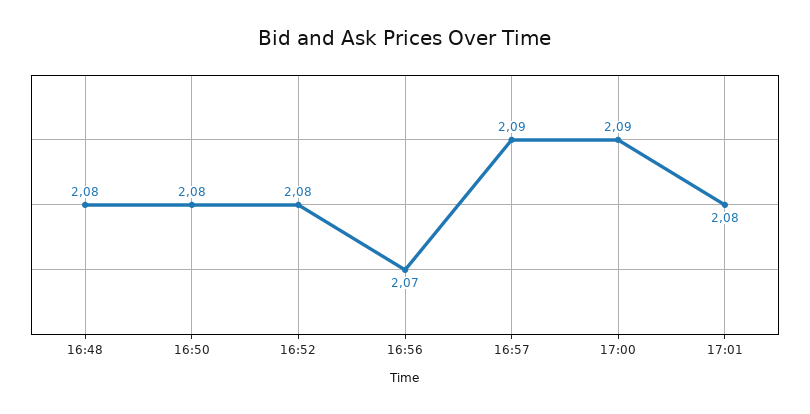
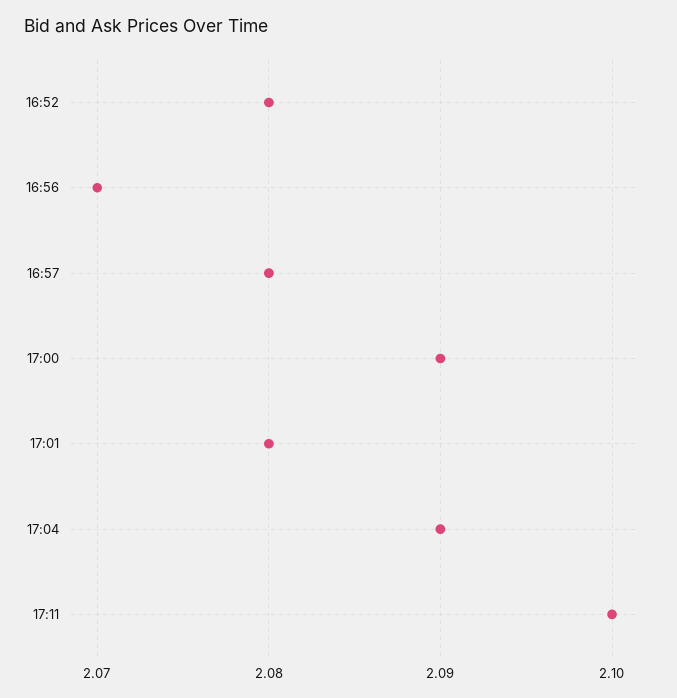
16:48: 2.08 -> none
16:50: 2.08 -> none
16:57: 2.09 -> 2.08
17:04: none -> 2.09
17:11: none -> 2.1

